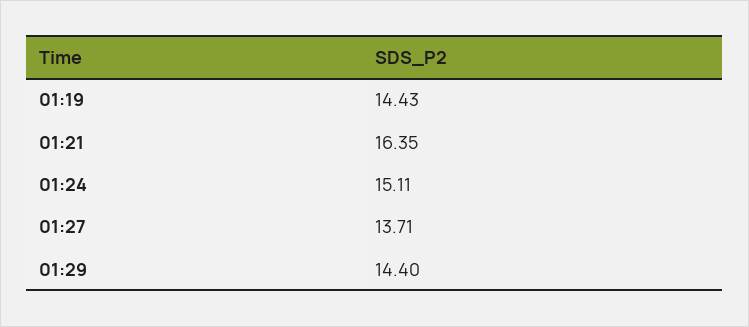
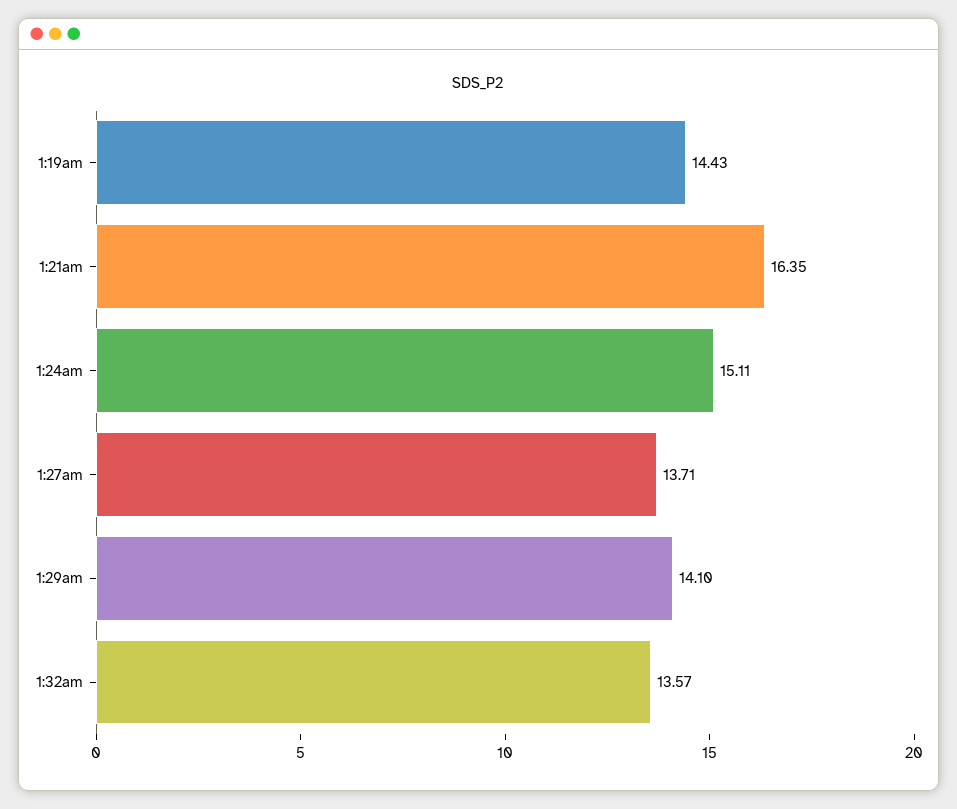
01:29: 14.4 -> 14.1
1:32am: none -> 13.57

